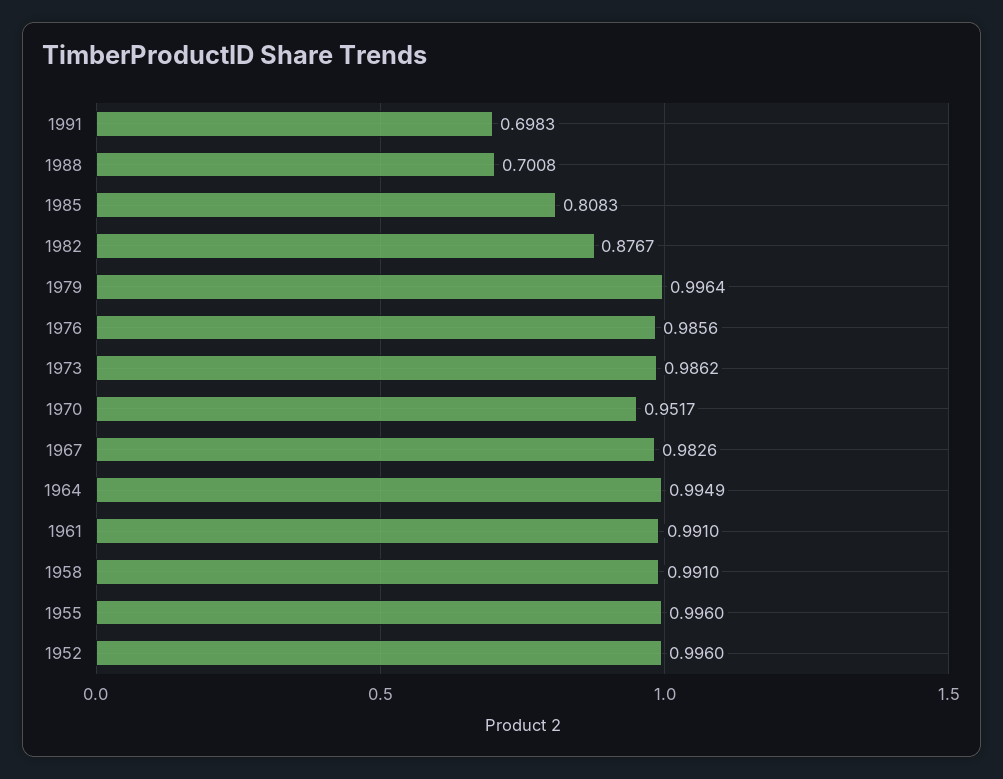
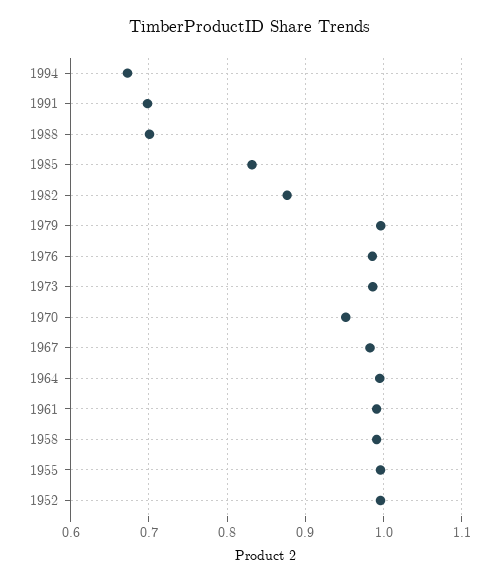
1985: 0.8083 -> 0.83
1994: none -> 0.67

